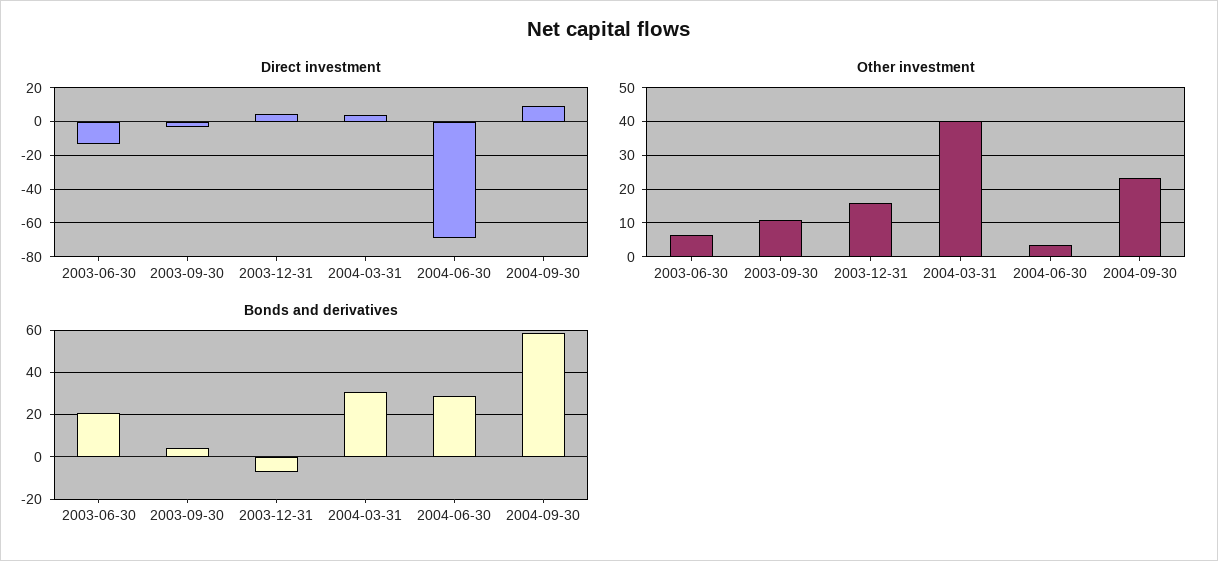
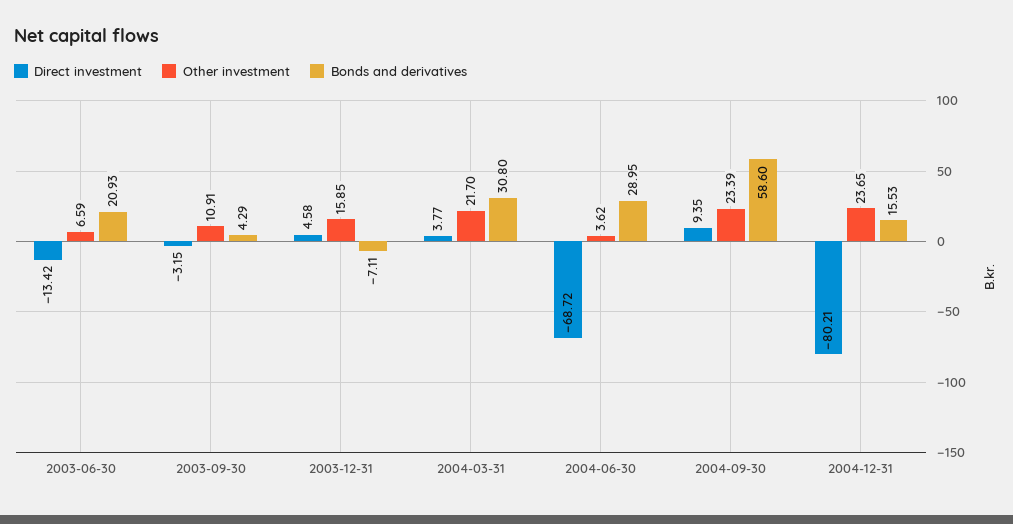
Other investment, 2004-03-31: 40 -> 21.7
Direct investment, 2004-12-31: none -> -80.21
Other investment, 2004-12-31: none -> 23.65
Bonds and derivatives, 2004-12-31: none -> 15.53

